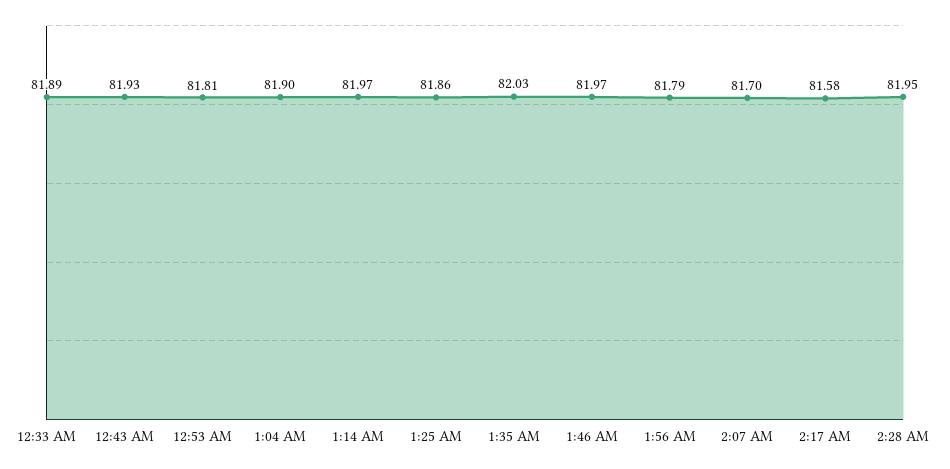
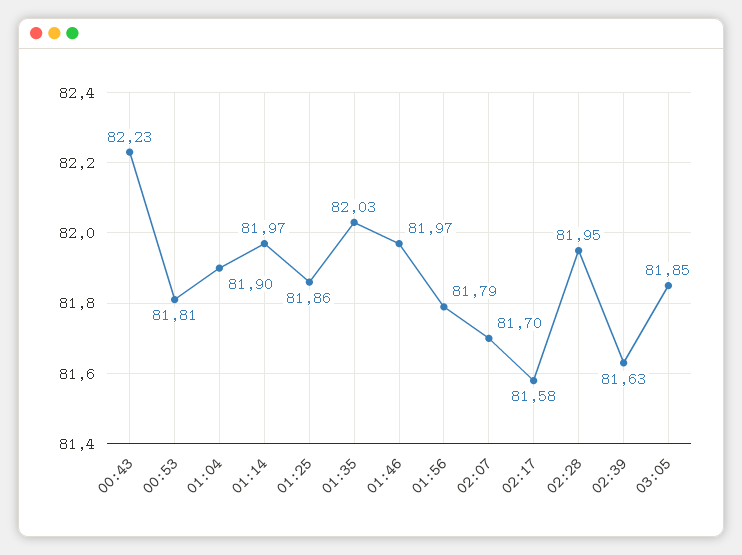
12:33 AM: 81.89 -> none
12:43 AM: 81.93 -> 82.23
02:39: none -> 81.63
03:05: none -> 81.85

